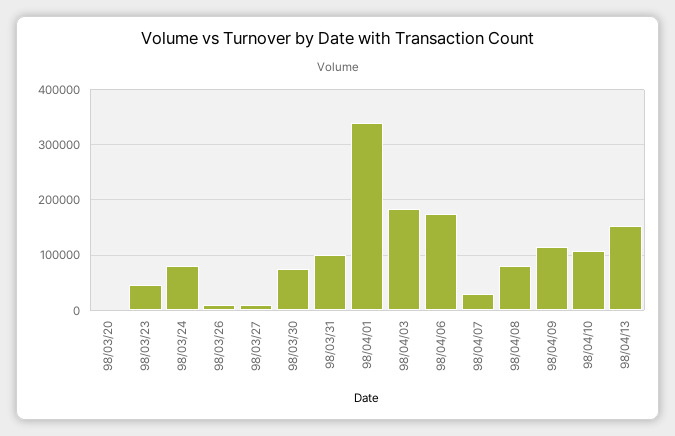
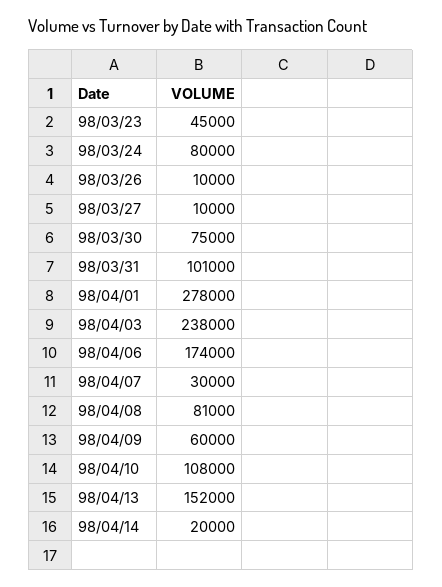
98/03/20: 0 -> none
98/04/01: 340000 -> 278000
98/04/03: 180000 -> 238000
98/04/09: 120000 -> 60000
98/04/14: none -> 20000

